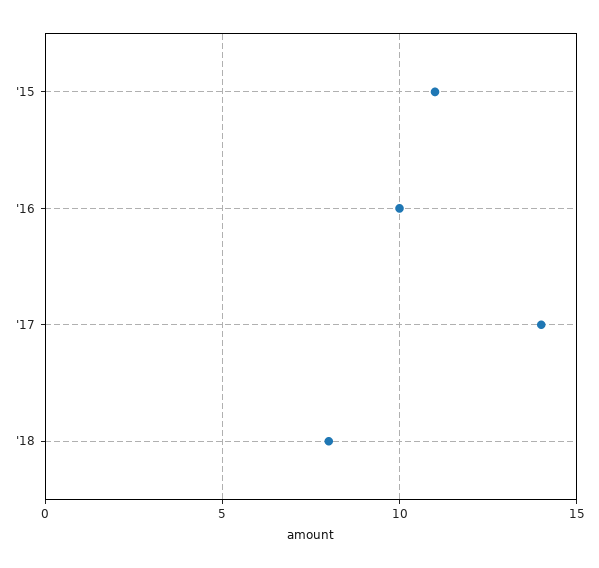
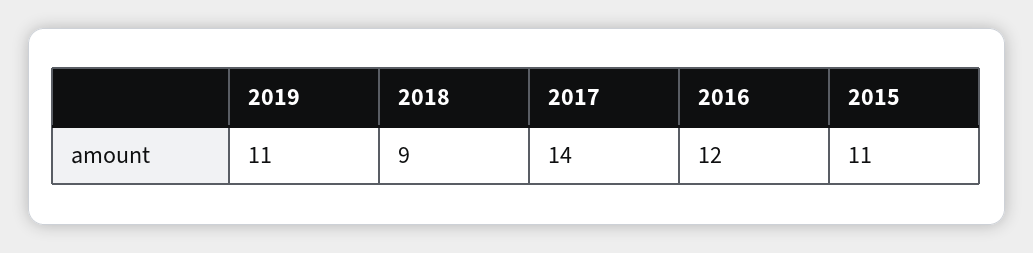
'16: 10 -> 12
'18: 8 -> 9
2019: none -> 11

